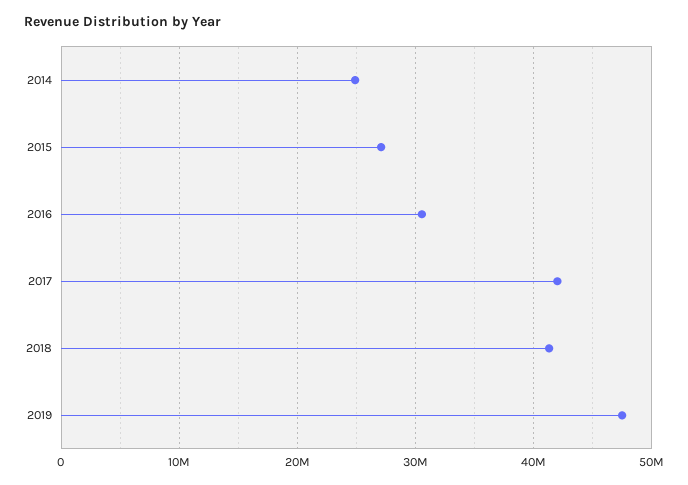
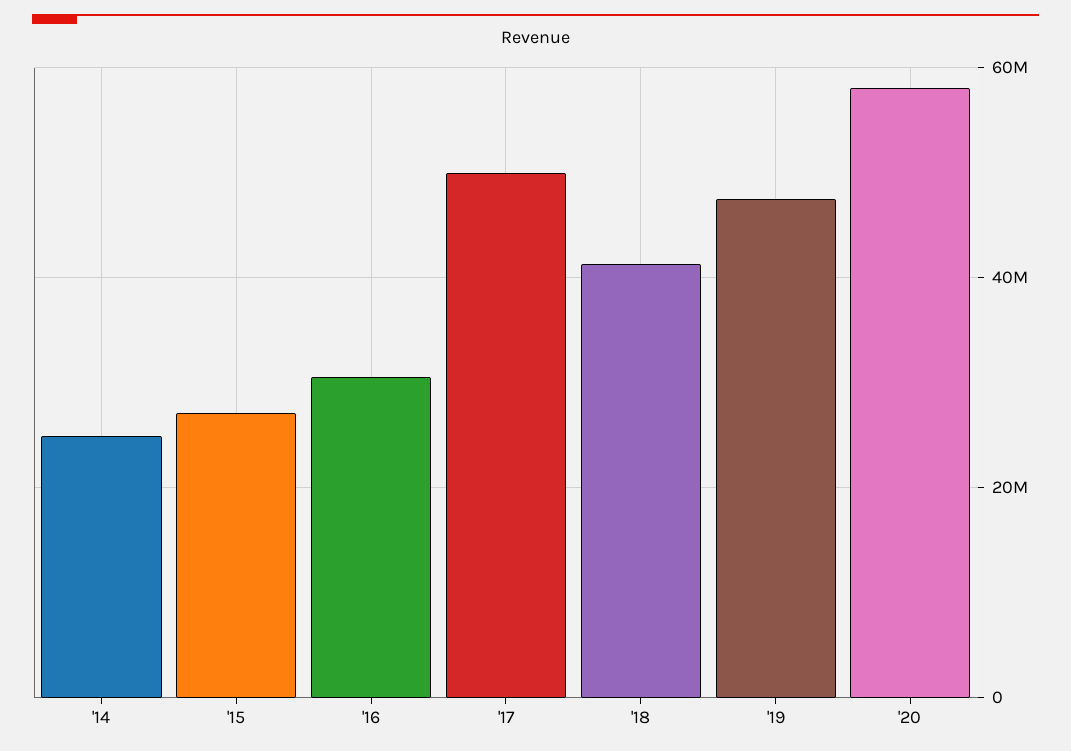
2017: 42000000 -> 50000000
'20: none -> 58000000

